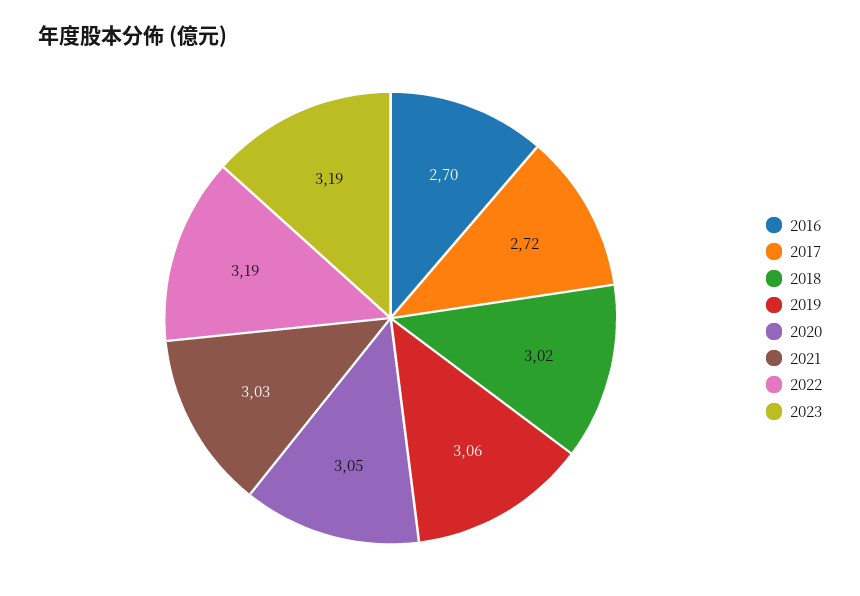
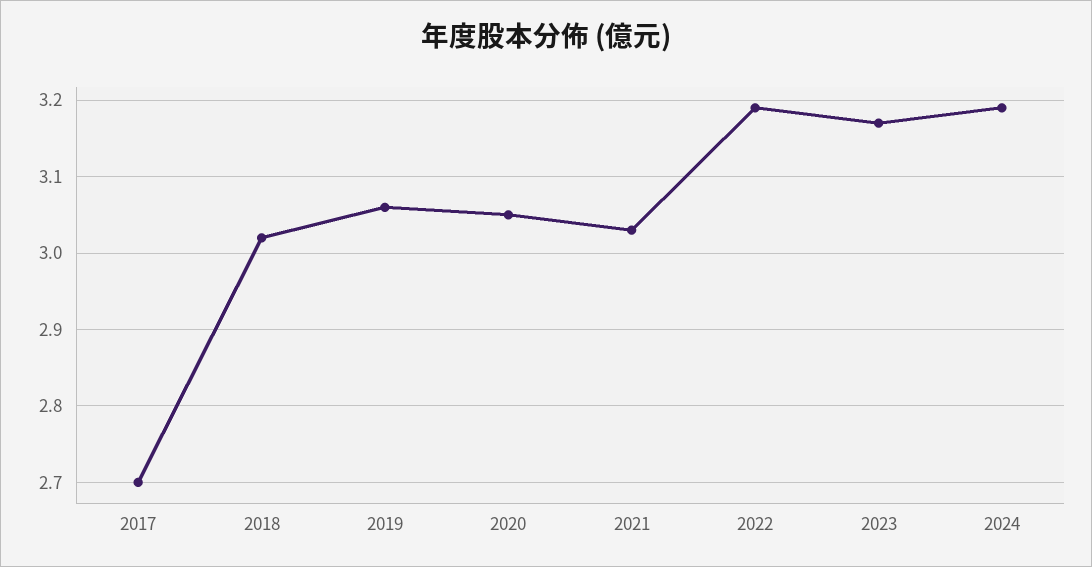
2016: 2.7 -> none
2017: 2.72 -> 2.7
2023: 3.19 -> 3.17
2024: none -> 3.19

